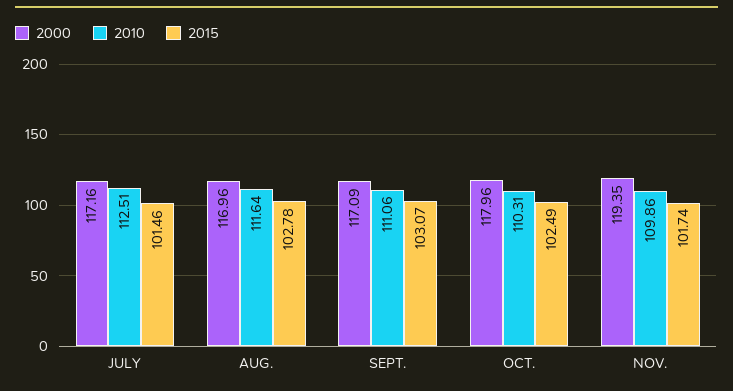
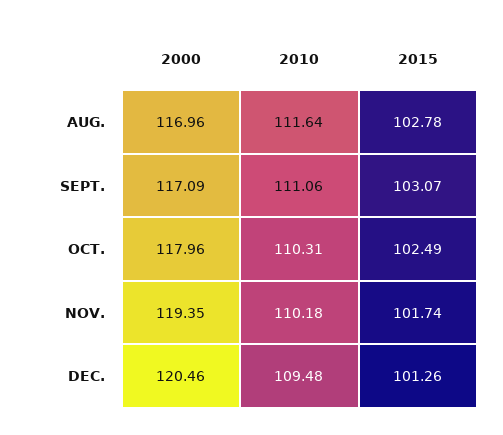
2000, JULY: 117.16 -> none
2010, JULY: 112.51 -> none
2015, JULY: 101.46 -> none
2010, NOV.: 109.86 -> 110.18
2000, DEC.: none -> 120.46
2010, DEC.: none -> 109.48
2015, DEC.: none -> 101.26

